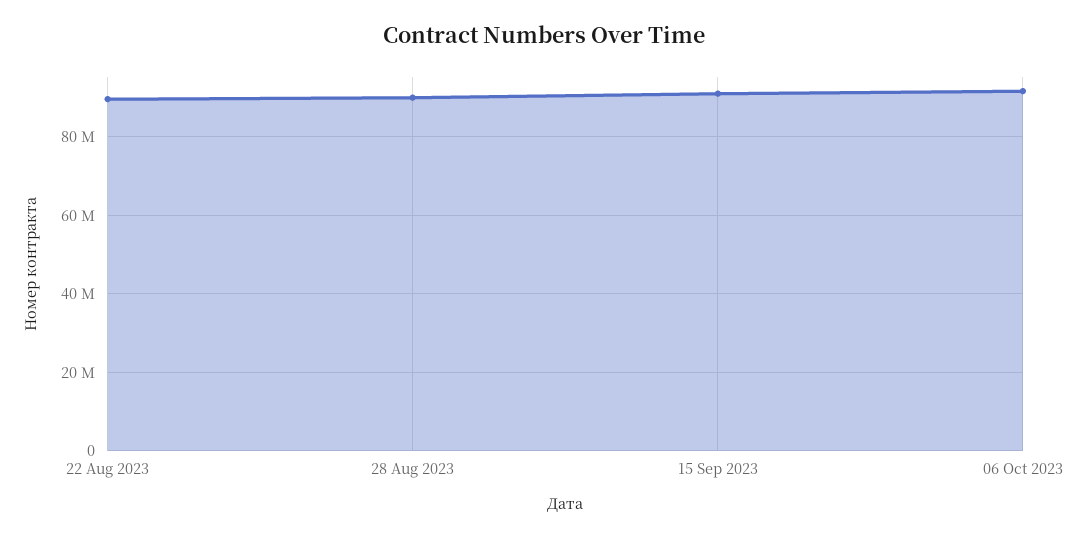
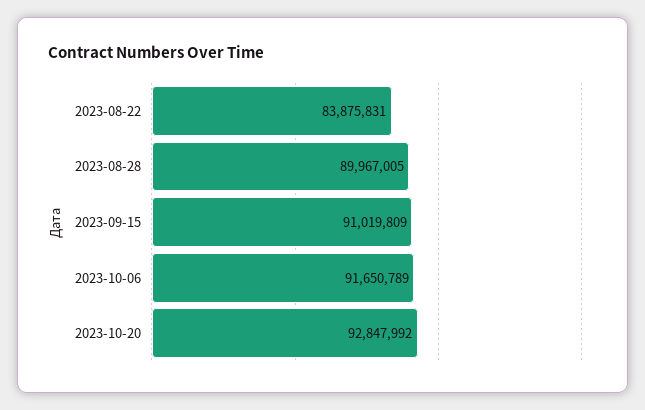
22 Aug 2023: 90000000 -> 83875831
2023-10-20: none -> 92847992

